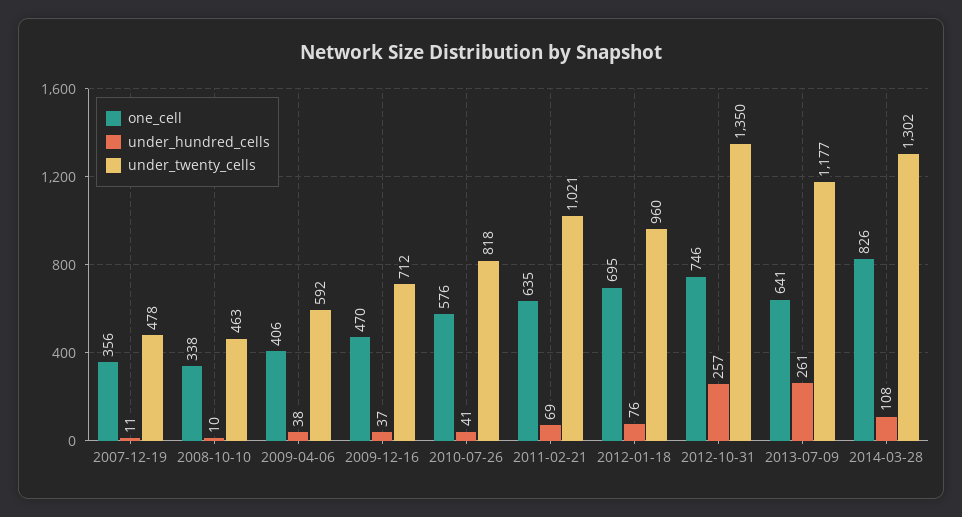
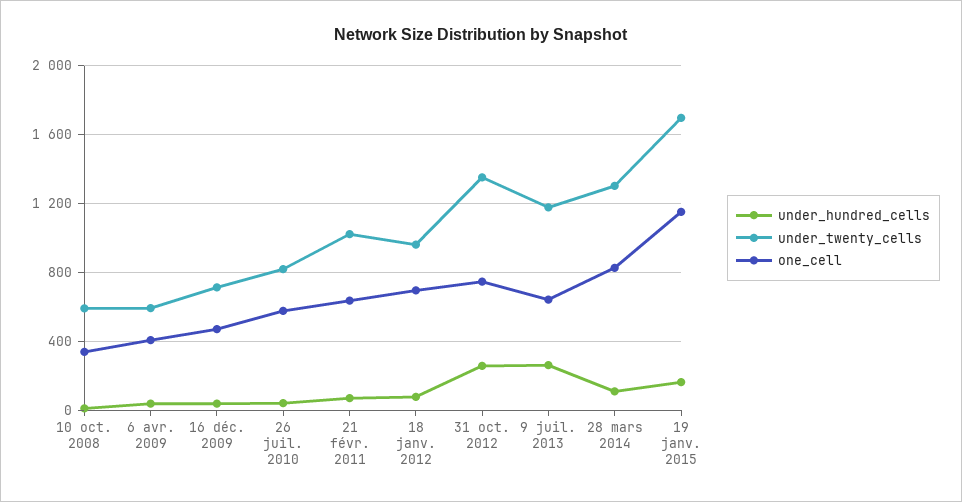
one_cell, 2007-12-19: 356 -> none
under_hundred_cells, 2007-12-19: 11 -> none
under_twenty_cells, 2007-12-19: 478 -> none
under_twenty_cells, 2008-10-10: 463 -> 600
under_hundred_cells, 19 janv. 2015: none -> 150
under_twenty_cells, 19 janv. 2015: none -> 1700
one_cell, 19 janv. 2015: none -> 1150

